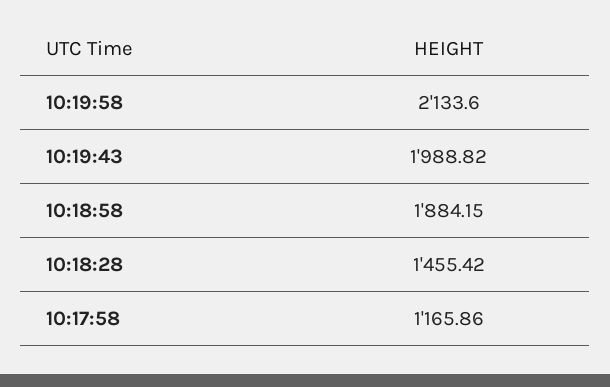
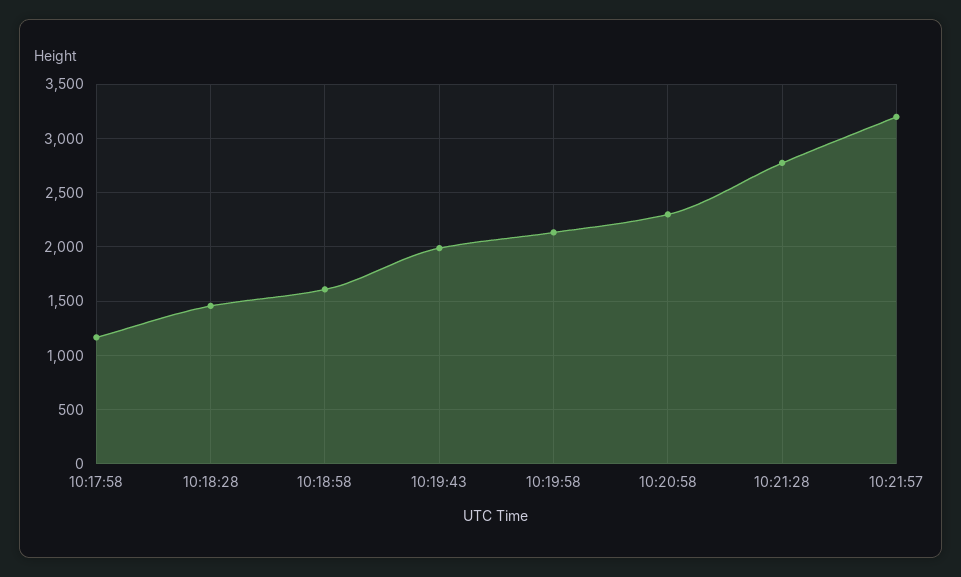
10:18:58: 1884.15 -> 1600
10:20:58: none -> 2300
10:21:28: none -> 2800
10:21:57: none -> 3200

